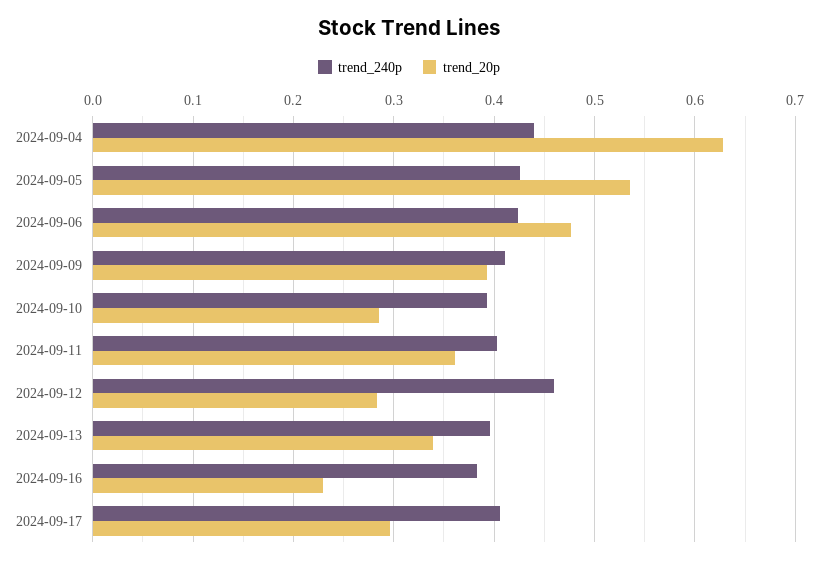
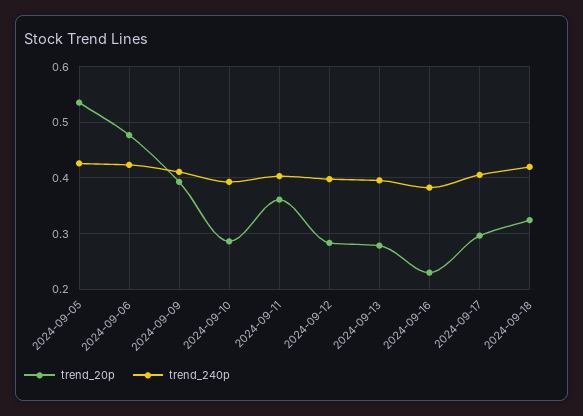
trend_240p, 2024-09-04: 0.44 -> none
trend_20p, 2024-09-04: 0.63 -> none
trend_240p, 2024-09-12: 0.46 -> 0.4
trend_20p, 2024-09-13: 0.34 -> 0.28
trend_20p, 2024-09-18: none -> 0.32
trend_240p, 2024-09-18: none -> 0.42

